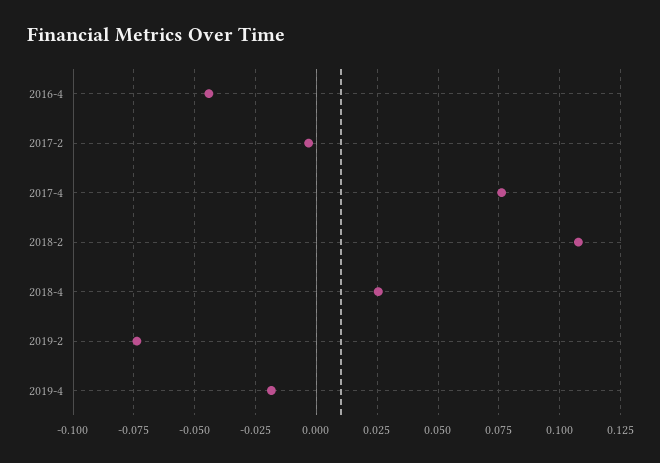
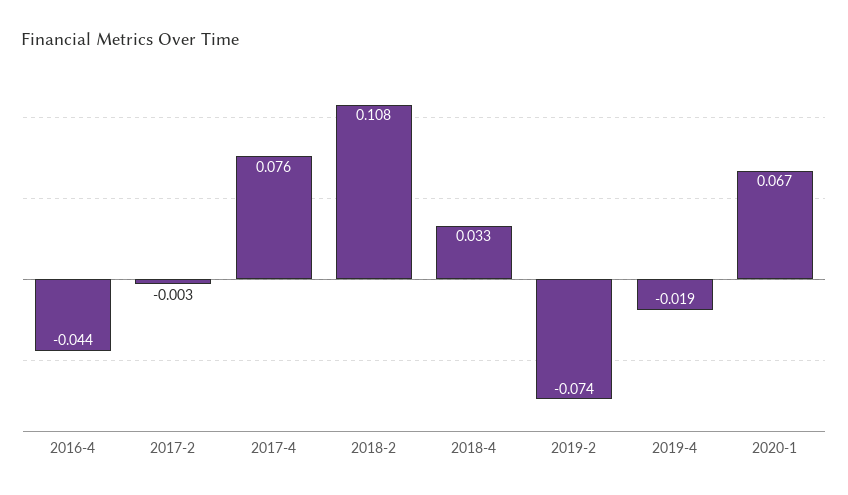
2018-4: 0.025 -> 0.033
2020-1: none -> 0.067

